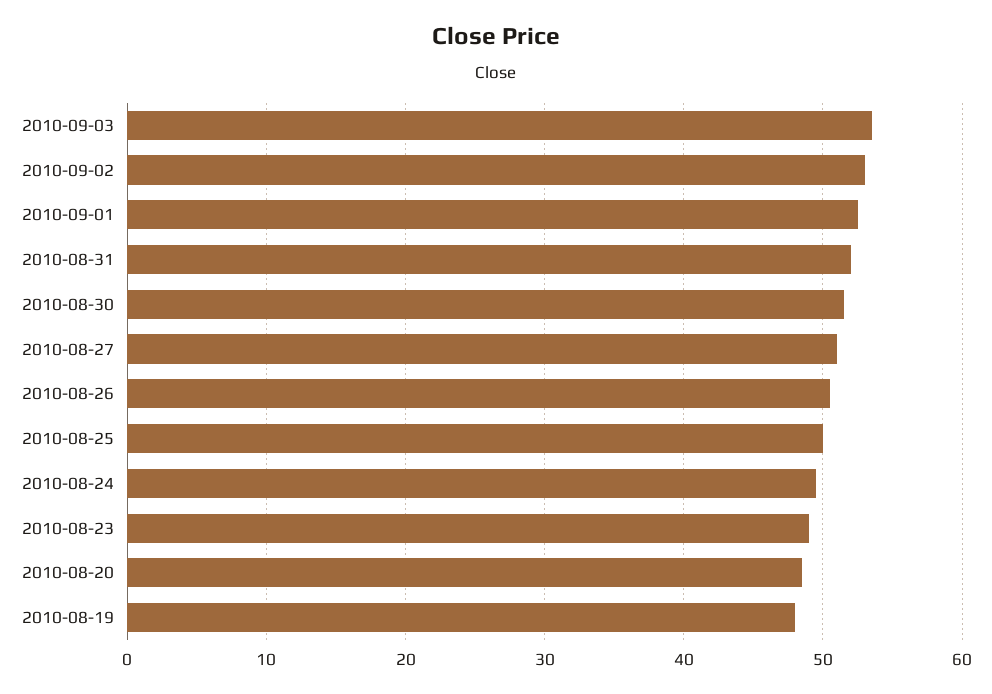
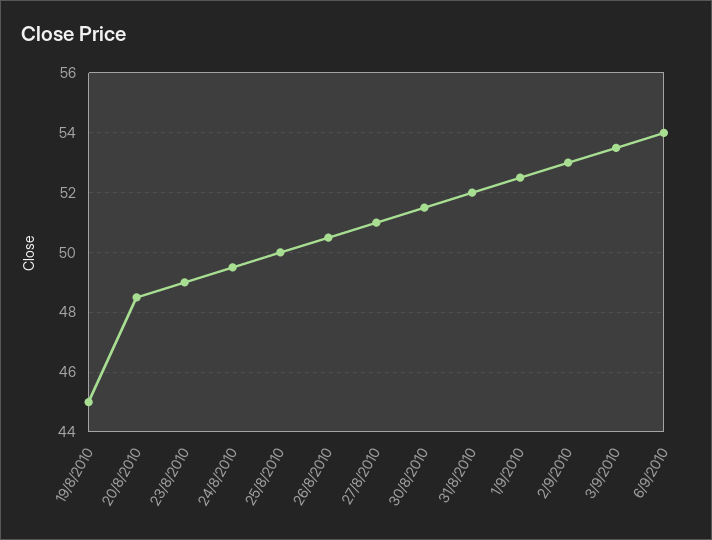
2010-08-19: 48 -> 45
6/9/2010: none -> 54

